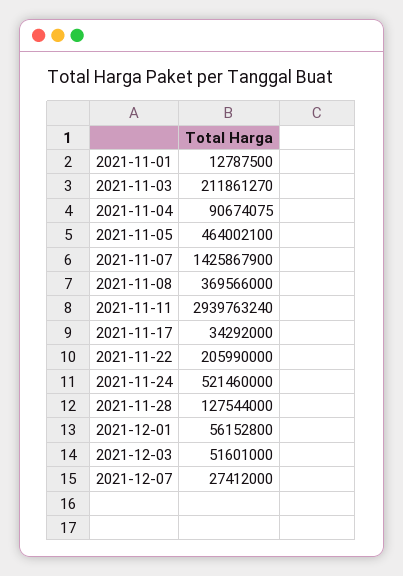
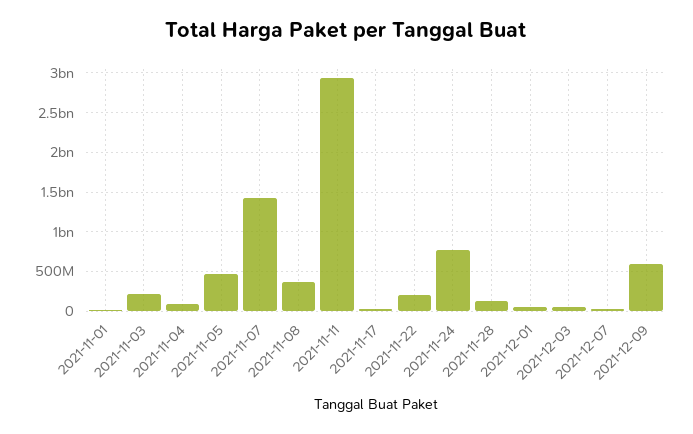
2021-11-24: 521460000 -> 800000000
2021-12-09: none -> 600000000

